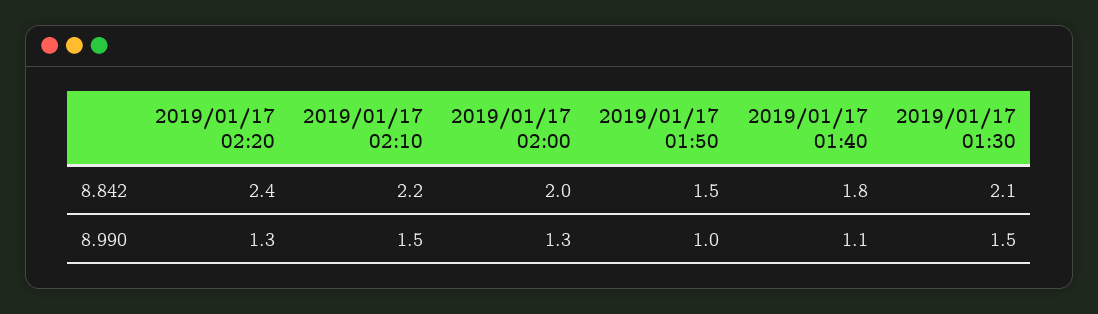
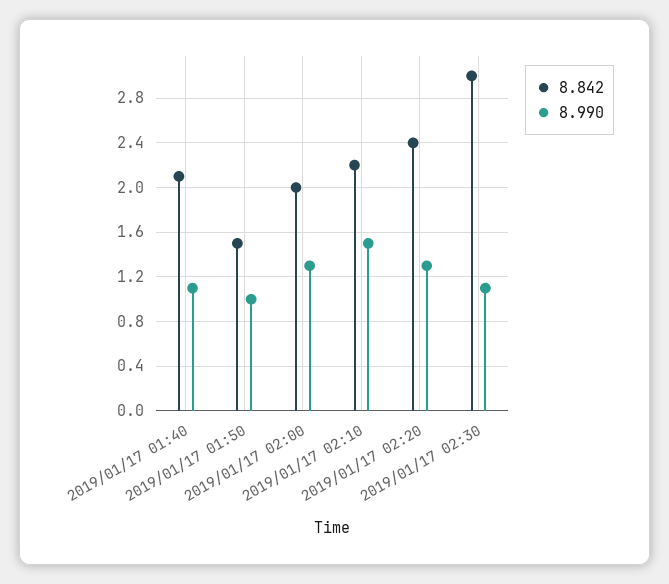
8.842, 2019/01/17 01:40: 1.8 -> 2.1
8.842, 2019/01/17 01:30: 2.1 -> none
8.990, 2019/01/17 01:30: 1.5 -> none
8.842, 2019/01/17 02:30: none -> 3
8.990, 2019/01/17 02:30: none -> 1.1

